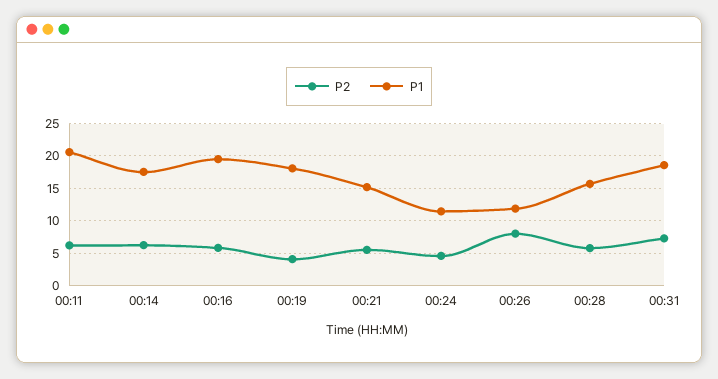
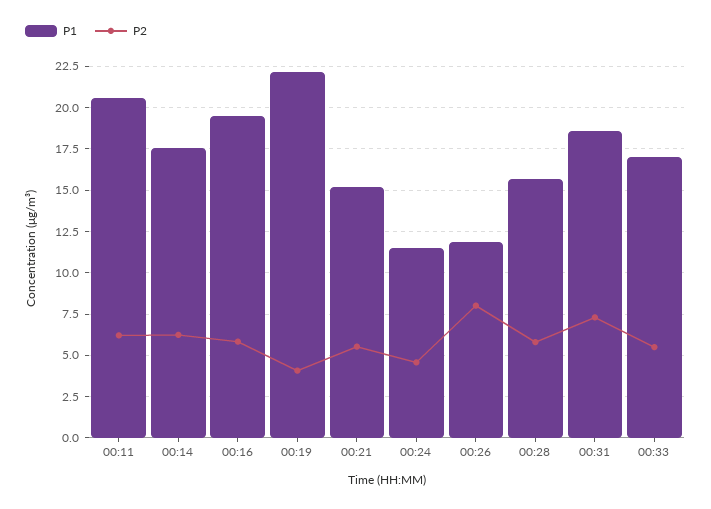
P1, 00:19: 18 -> 22
P1, 00:33: none -> 17
P2, 00:33: none -> 5.5

